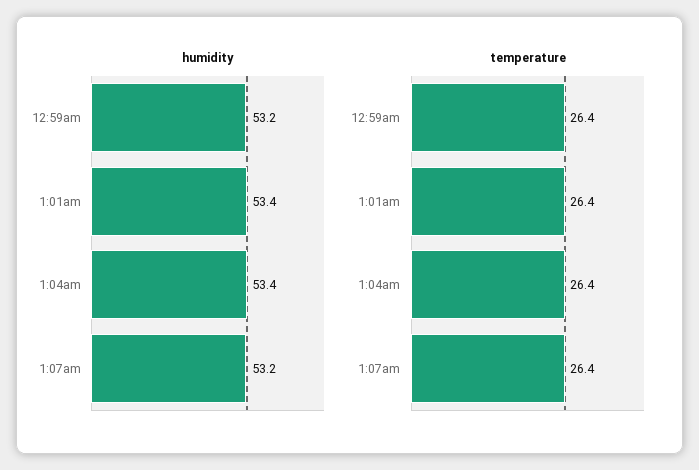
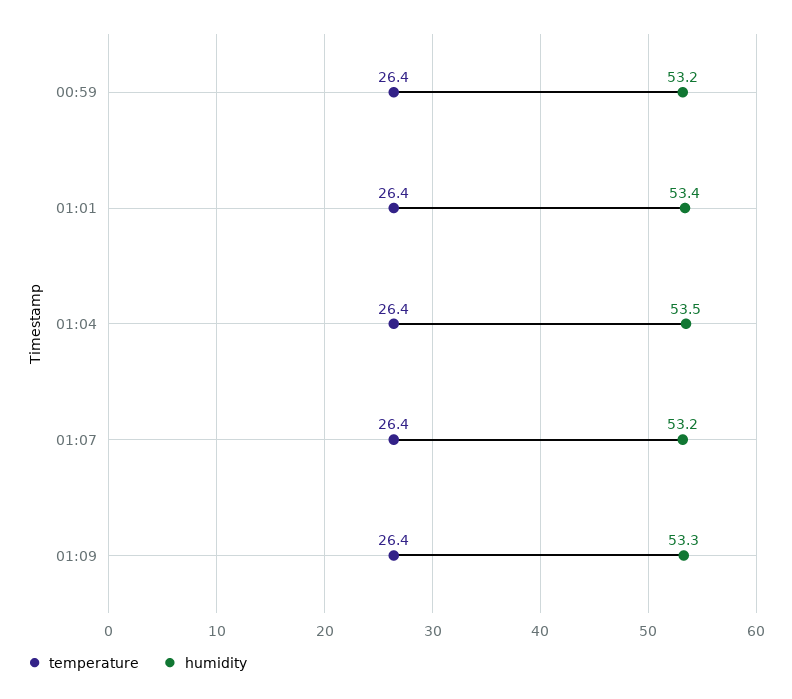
humidity, 1:04am: 53.4 -> 53.5
temperature, 01:09: none -> 26.4
humidity, 01:09: none -> 53.3

